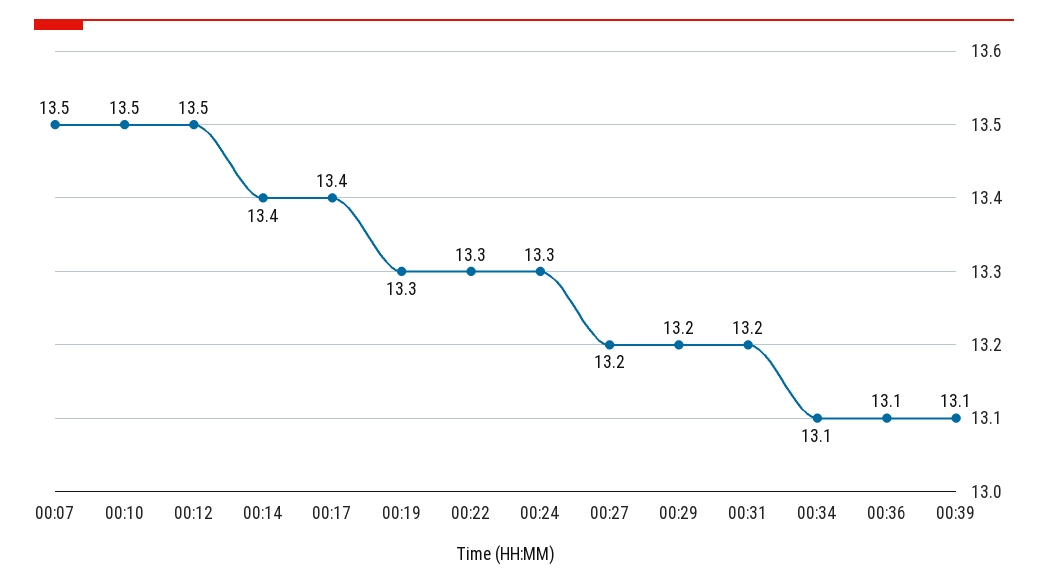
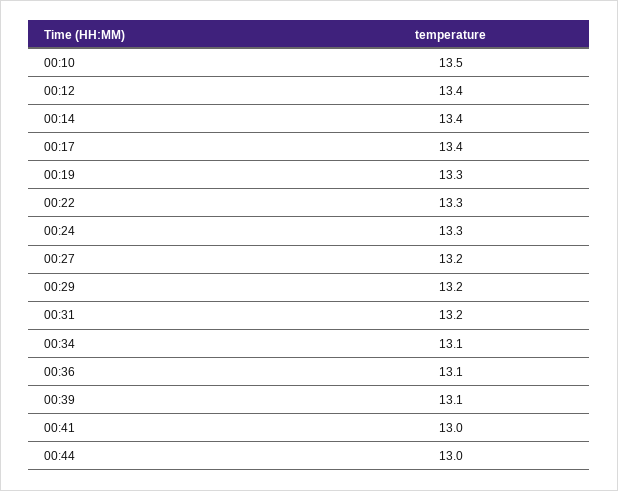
00:07: 13.5 -> none
00:12: 13.5 -> 13.4
00:41: none -> 13
00:44: none -> 13

